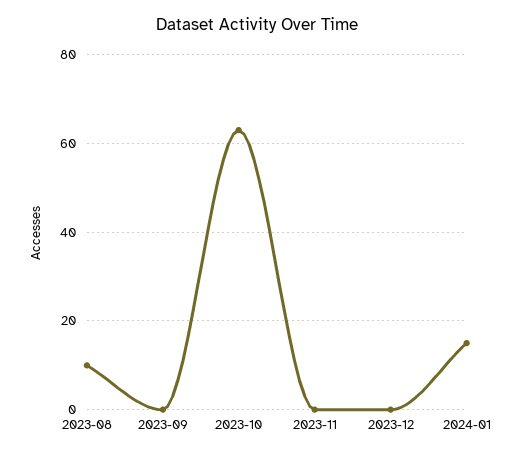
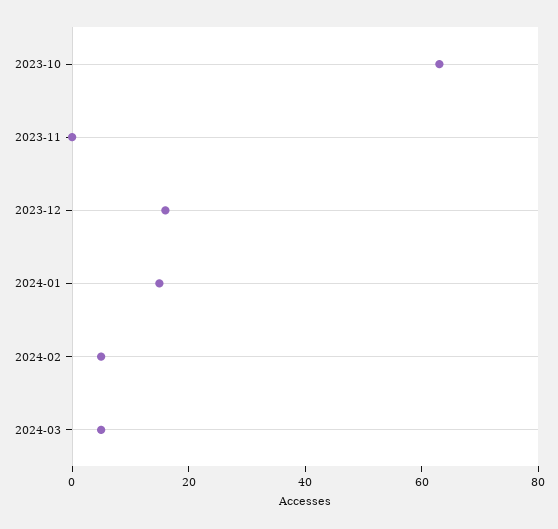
2023-08: 10 -> none
2023-09: 0 -> none
2023-12: 0 -> 15
2024-02: none -> 5
2024-03: none -> 5

